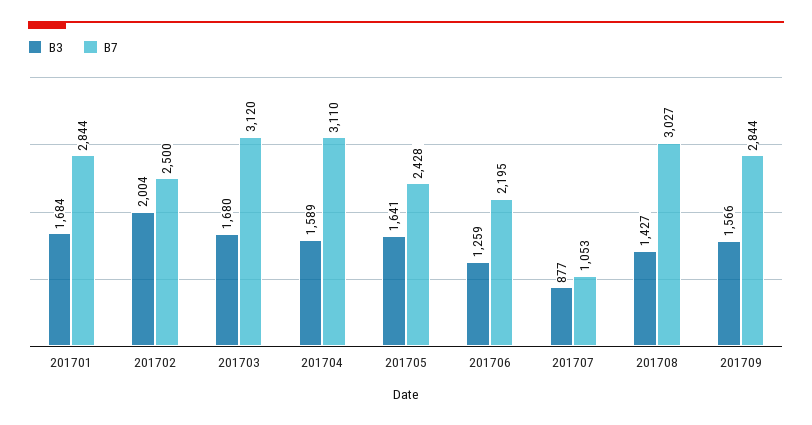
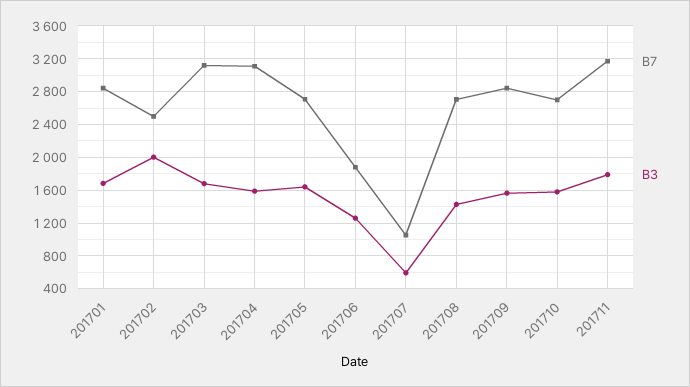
B7, 201705: 2428 -> 2700
B7, 201706: 2195 -> 1900
B3, 201707: 877 -> 600
B7, 201708: 3027 -> 2700
B7, 201710: none -> 2700
B3, 201710: none -> 1600
B7, 201711: none -> 3200
B3, 201711: none -> 1800

